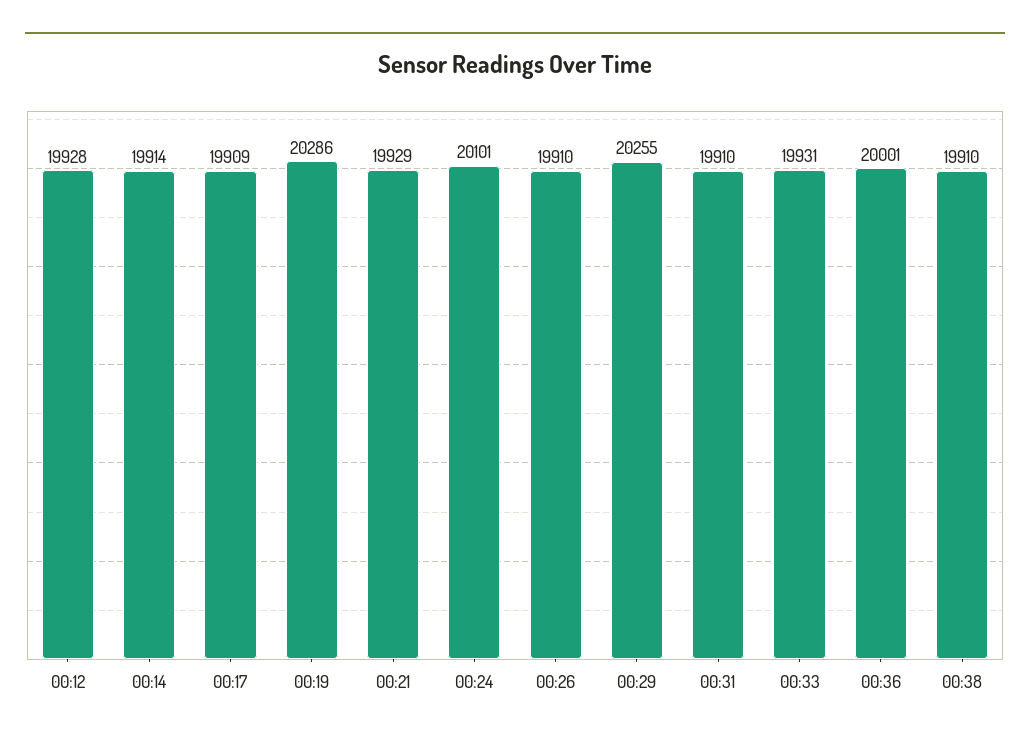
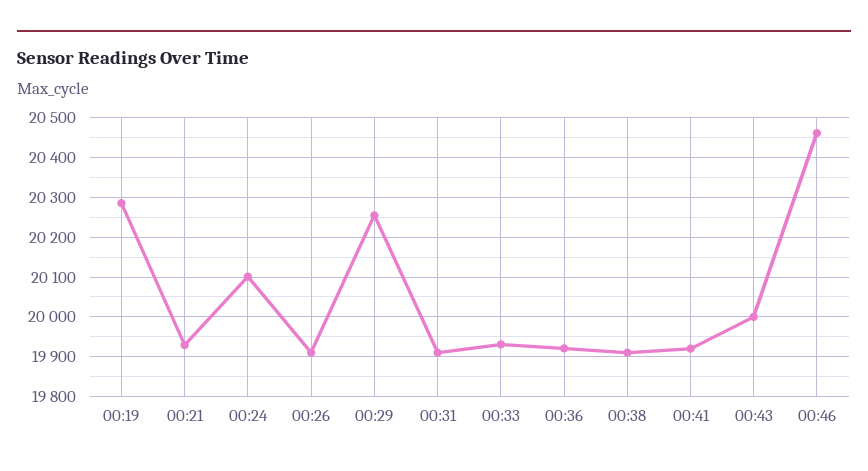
00:12: 19928 -> none
00:14: 19914 -> none
00:17: 19909 -> none
00:36: 20001 -> 19920
00:41: none -> 19920
00:43: none -> 20000
00:46: none -> 20460

